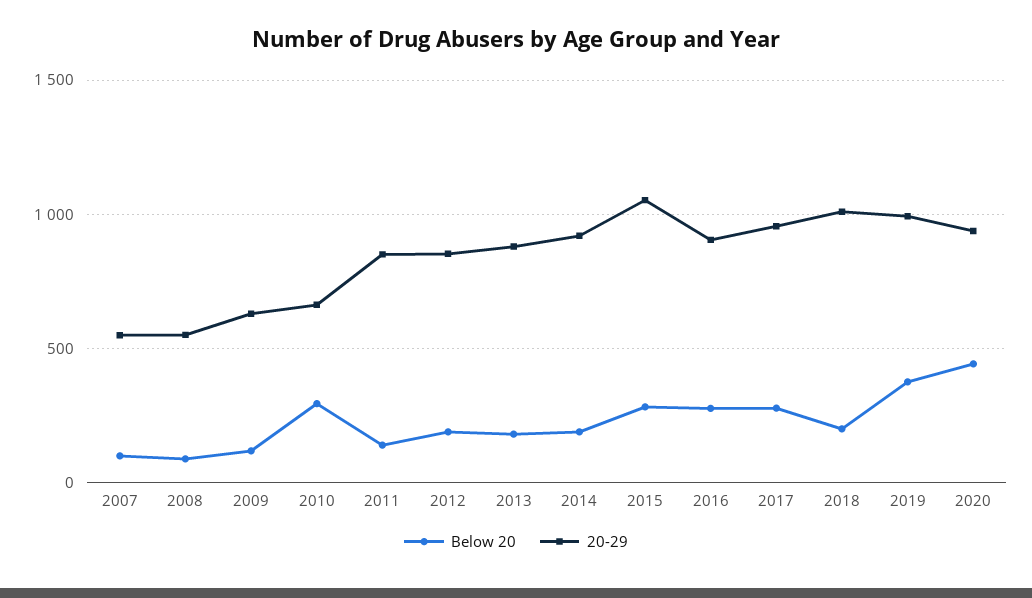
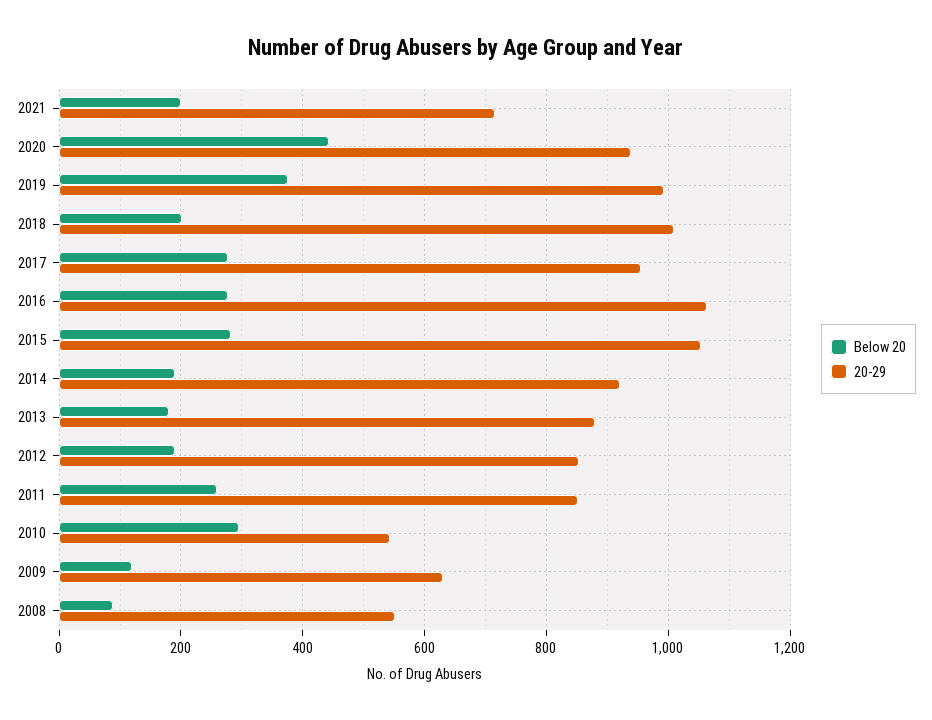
Below 20, 2007: 100 -> none
20-29, 2007: 550 -> none
20-29, 2010: 650 -> 540
Below 20, 2011: 150 -> 260
20-29, 2016: 900 -> 1060
Below 20, 2021: none -> 200
20-29, 2021: none -> 720

